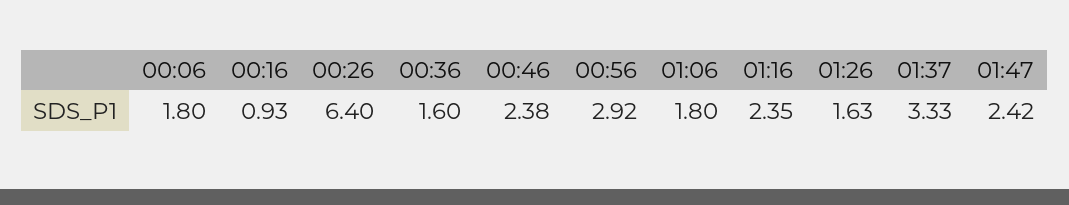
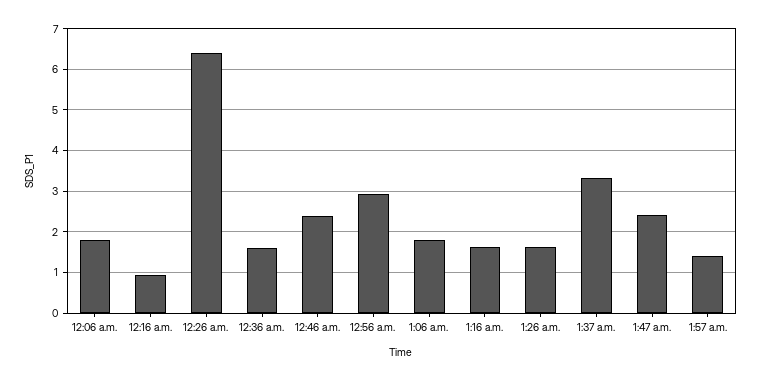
01:16: 2.35 -> 1.6
1:57 a.m.: none -> 1.4

